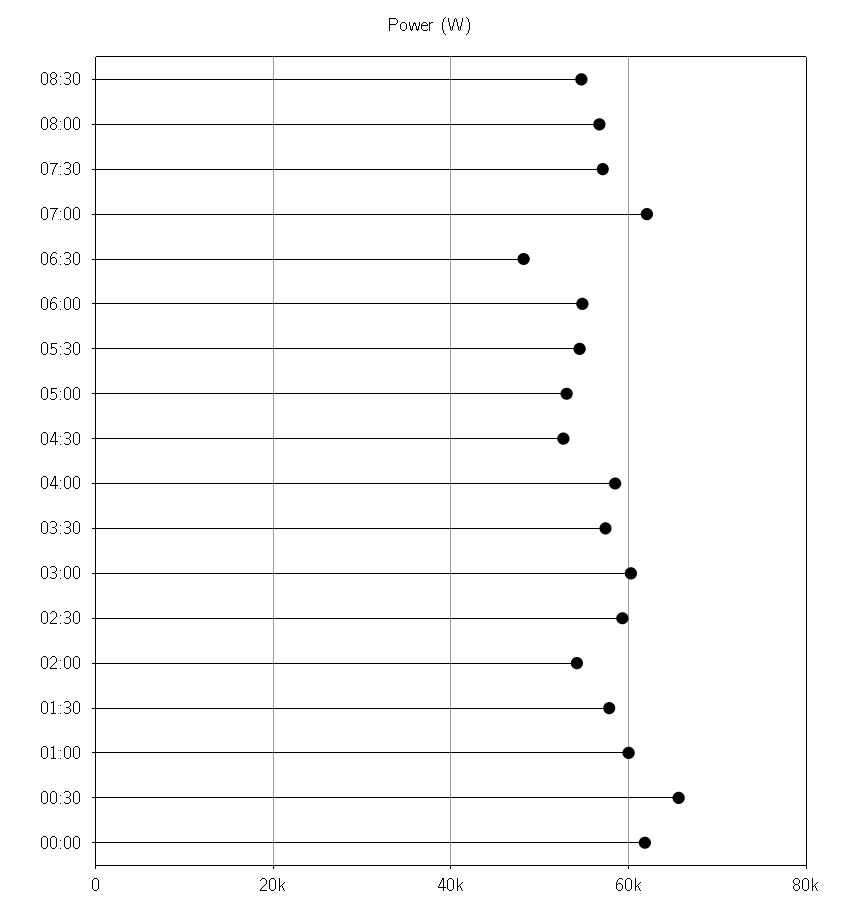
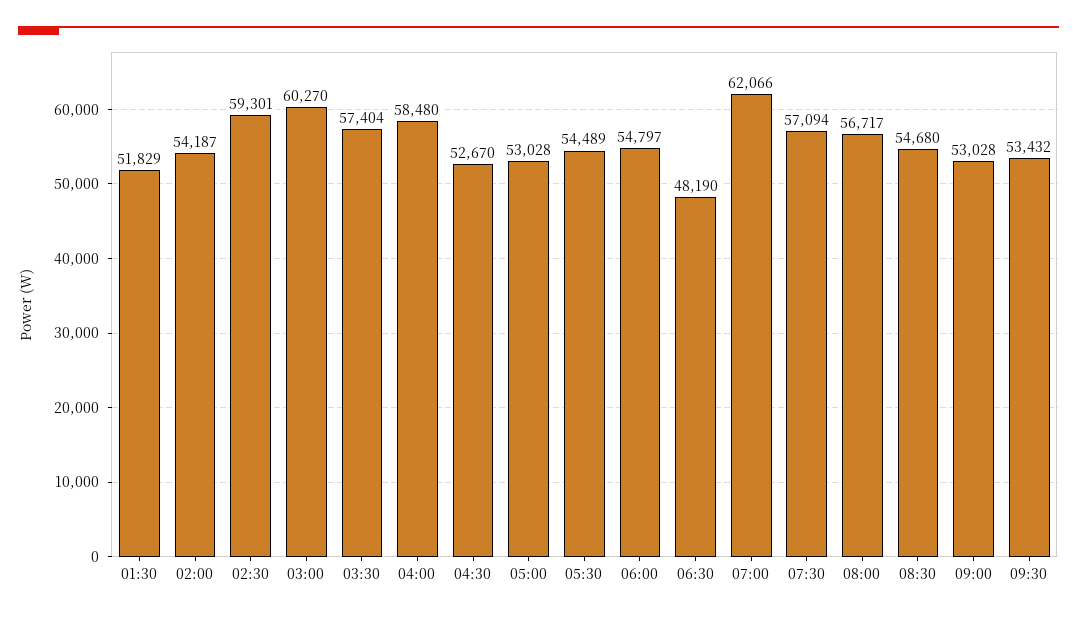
01:30: 58000 -> 51829
01:00: 60000 -> none
00:30: 66000 -> none
00:00: 62000 -> none
09:00: none -> 53028
09:30: none -> 53432

